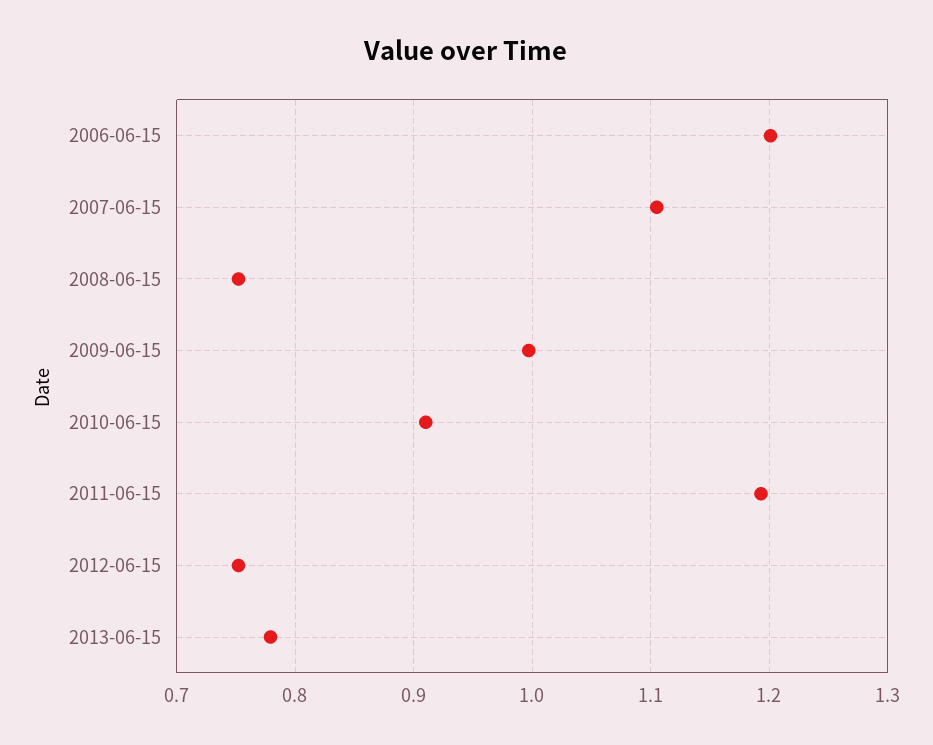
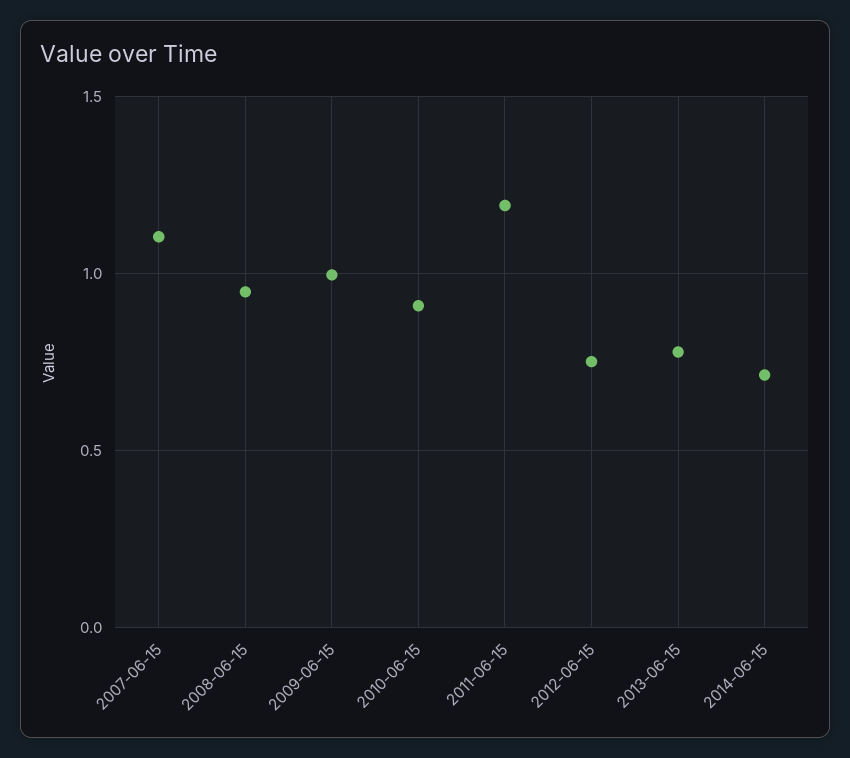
2006-06-15: 1.2 -> none
2008-06-15: 0.75 -> 0.95
2014-06-15: none -> 0.7

